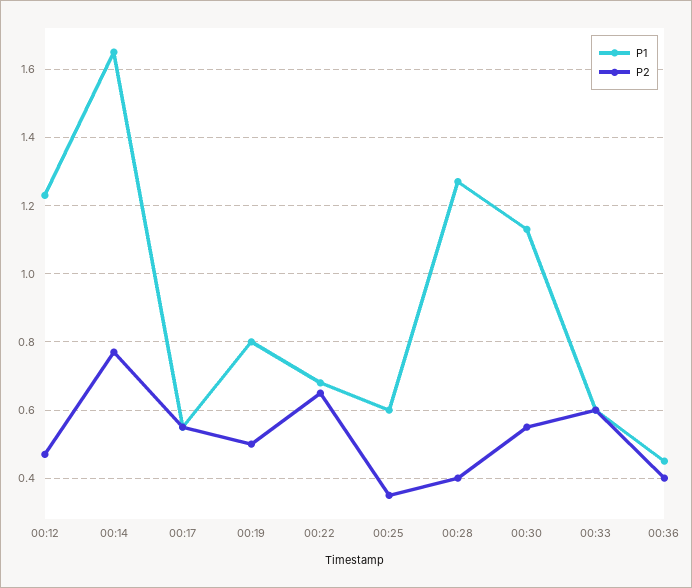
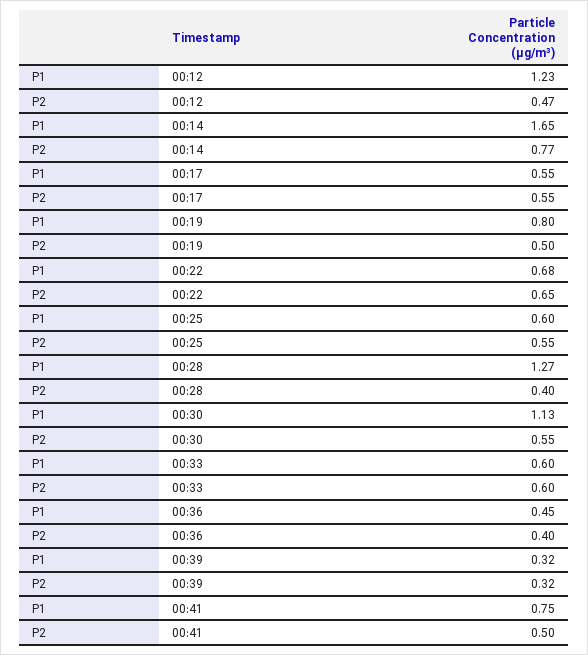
P2, 00:25: 0.35 -> 0.55
P1, 00:39: none -> 0.32
P2, 00:39: none -> 0.32
P1, 00:41: none -> 0.75
P2, 00:41: none -> 0.5

